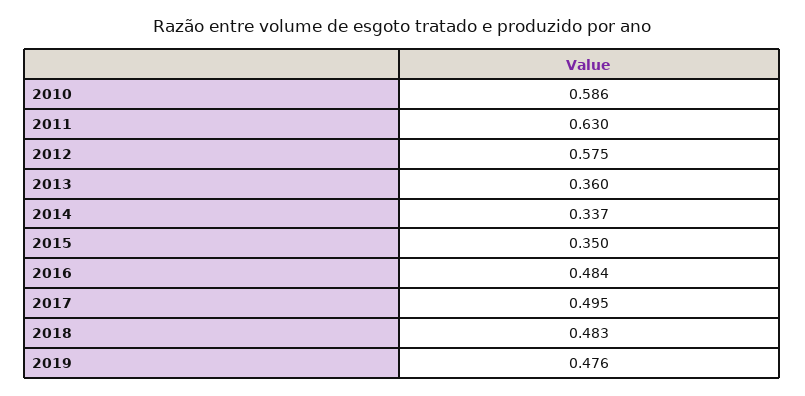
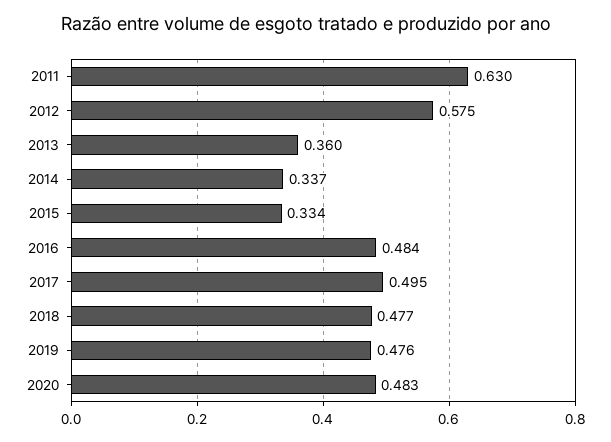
2010: 0.586 -> none
2015: 0.35 -> 0.334
2018: 0.483 -> 0.477
2020: none -> 0.483

